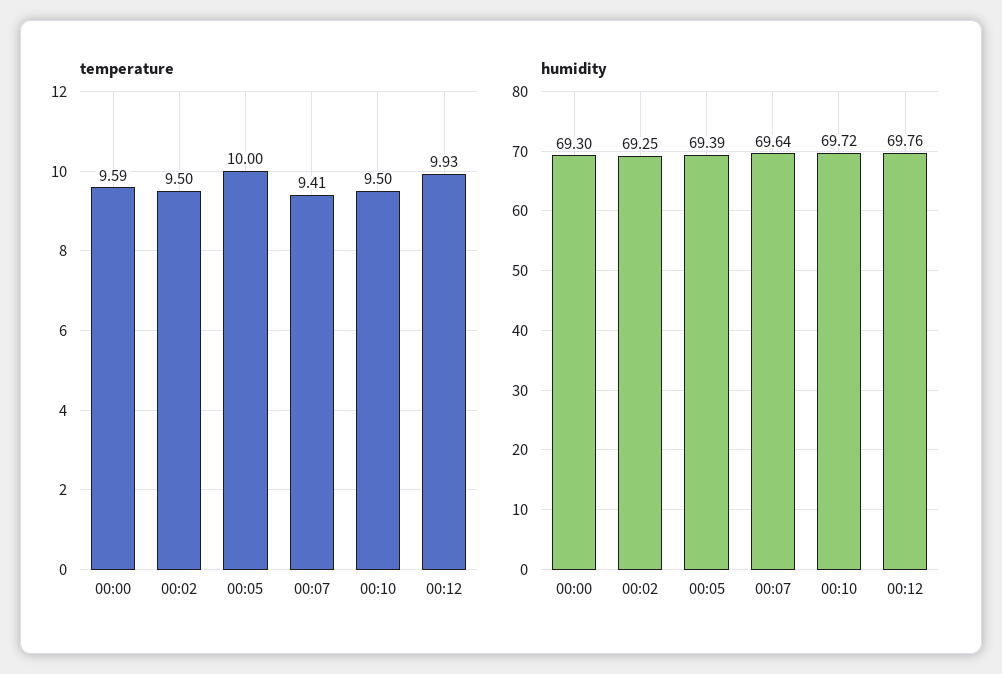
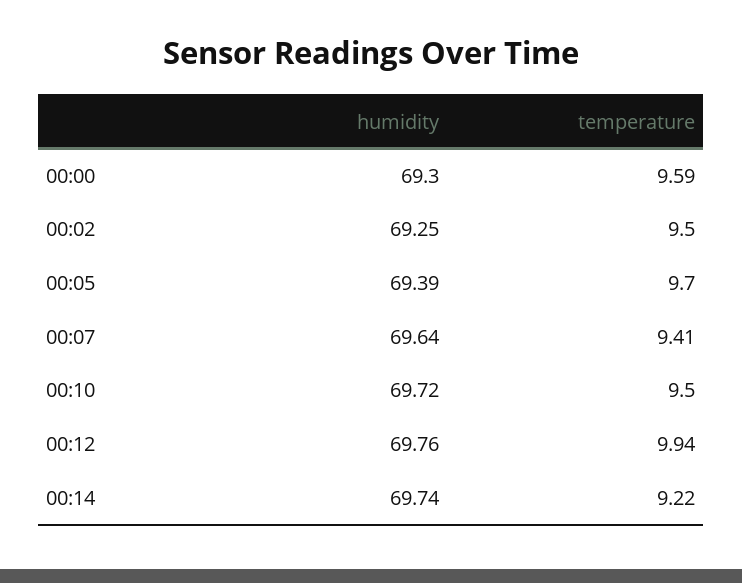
temperature, 00:05: 10 -> 9.7
temperature, 00:12: 9.93 -> 9.94
humidity, 00:14: none -> 69.74
temperature, 00:14: none -> 9.22

